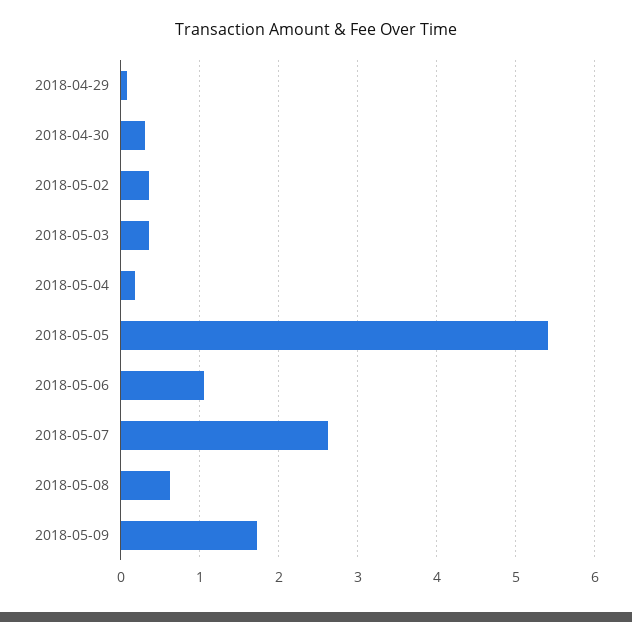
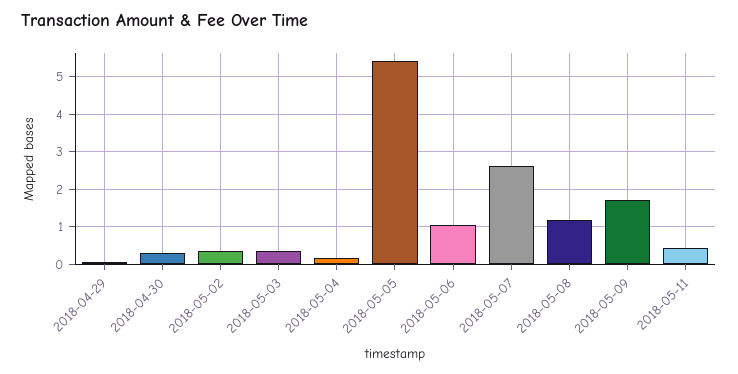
2018-05-08: 0.6 -> 1.2
2018-05-11: none -> 0.4

